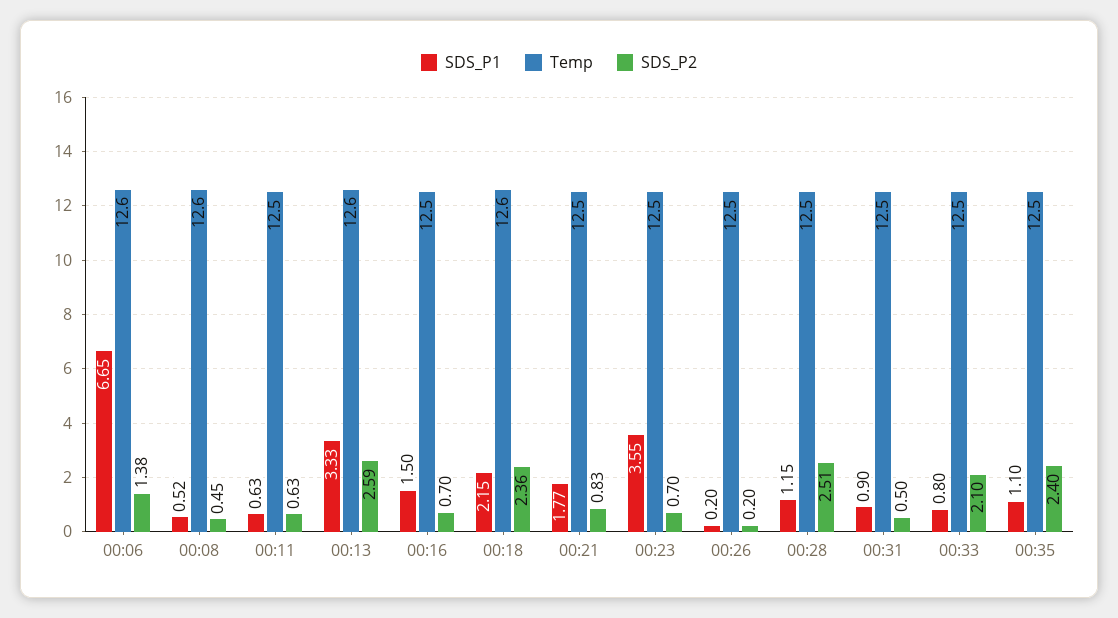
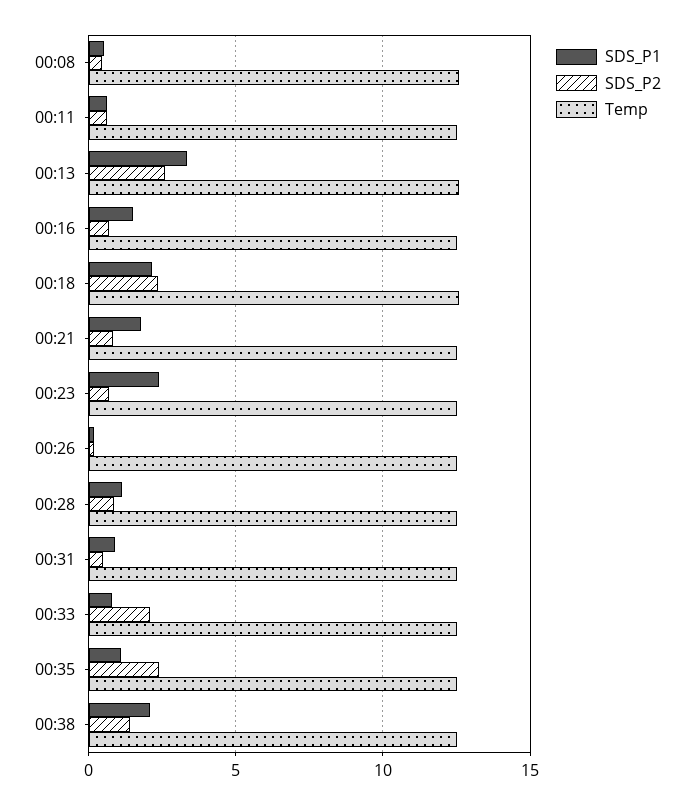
SDS_P1, 00:06: 6.65 -> none
Temp, 00:06: 12.6 -> none
SDS_P2, 00:06: 1.38 -> none
SDS_P1, 00:23: 3.55 -> 2.5
SDS_P2, 00:28: 2.51 -> 1
SDS_P1, 00:38: none -> 2
SDS_P2, 00:38: none -> 1.5
Temp, 00:38: none -> 12.5

